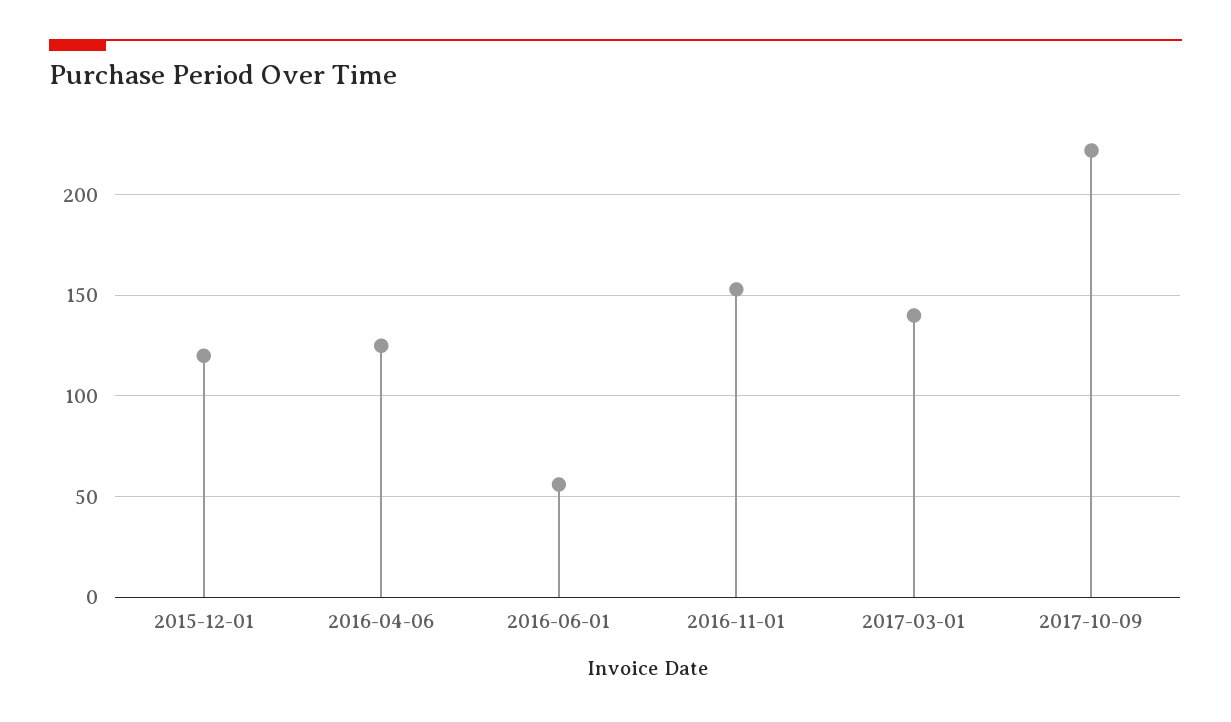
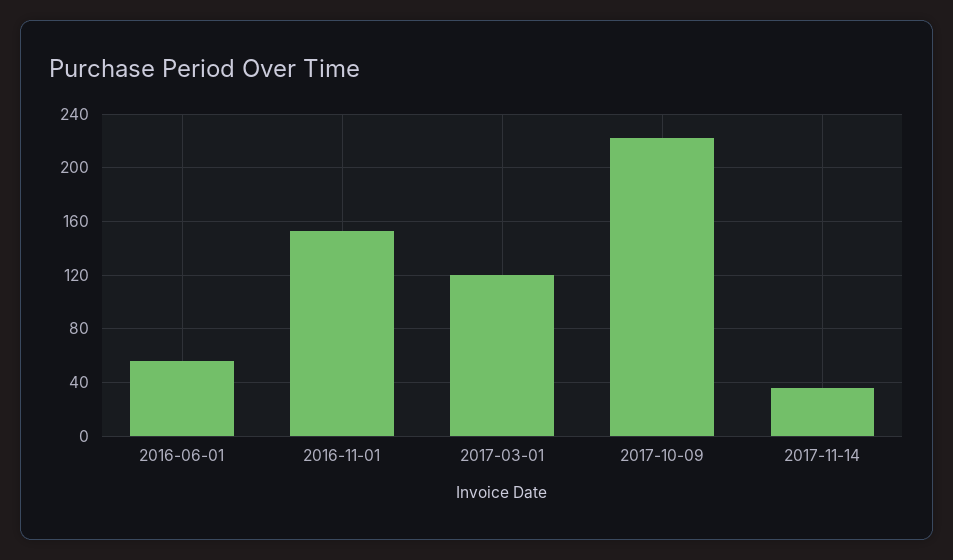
2015-12-01: 120 -> none
2016-04-06: 125 -> none
2017-03-01: 140 -> 120
2017-11-14: none -> 35

